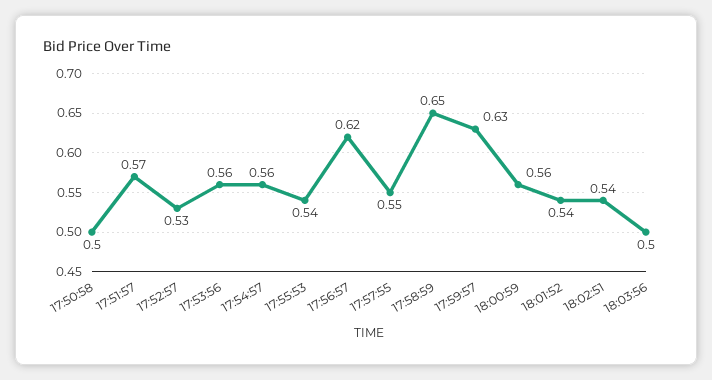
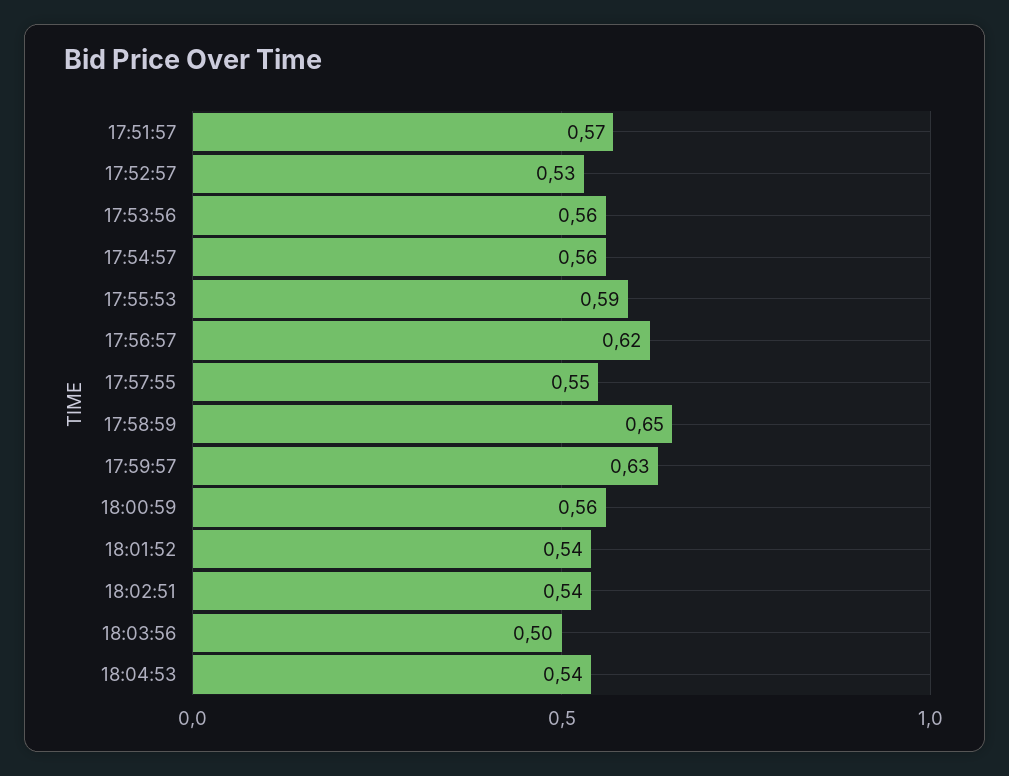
17:50:58: 0.5 -> none
17:55:53: 0.54 -> 0.59
18:04:53: none -> 0.54

